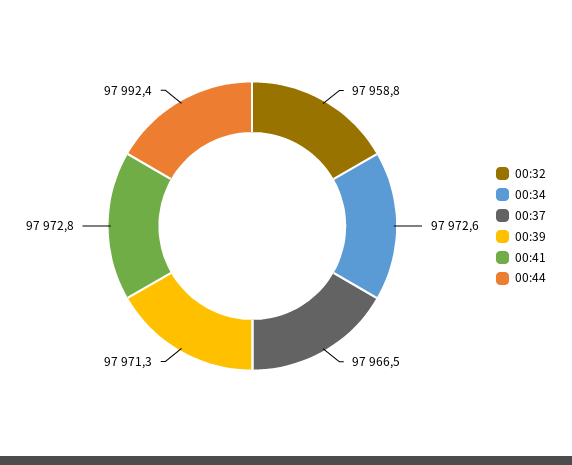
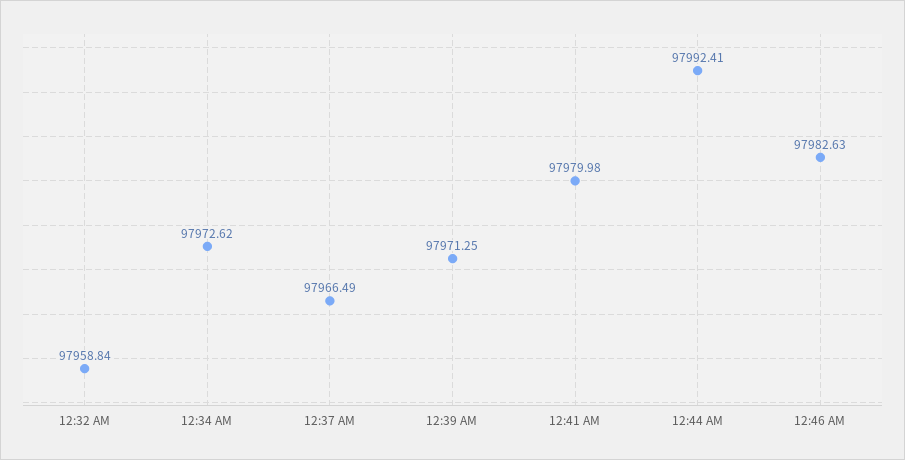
00:41: 97972.8 -> 97979.98
12:46 AM: none -> 97982.63

